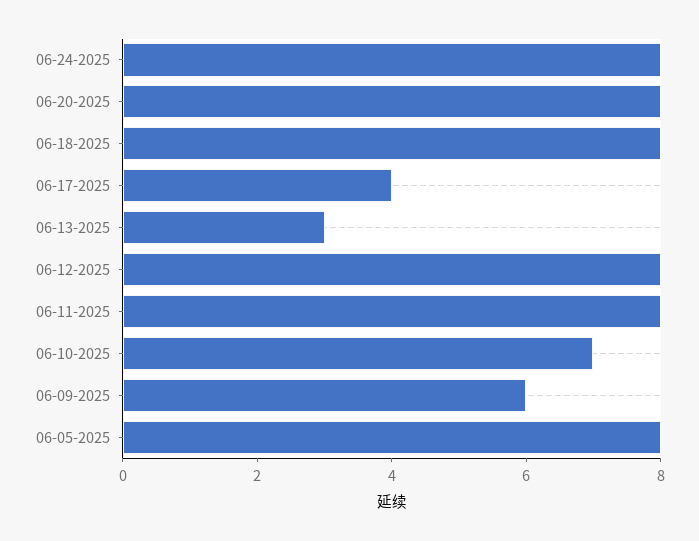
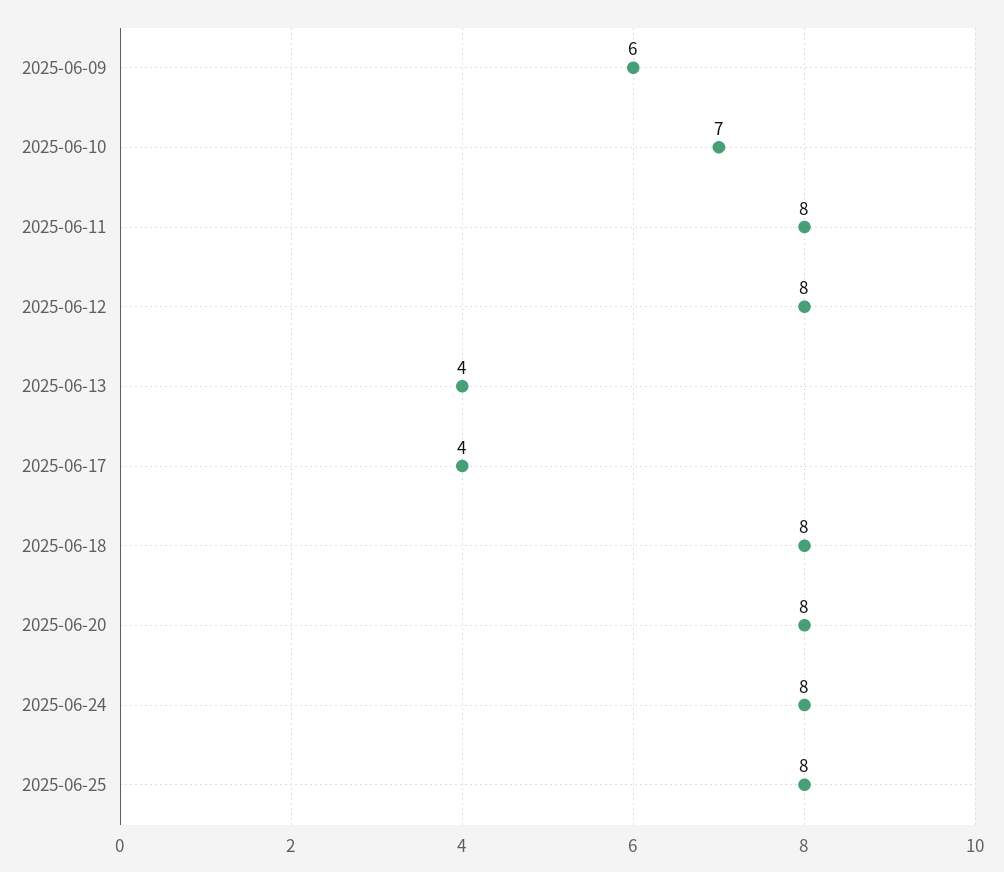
06-13-2025: 3 -> 4
06-05-2025: 8 -> none
2025-06-25: none -> 8

